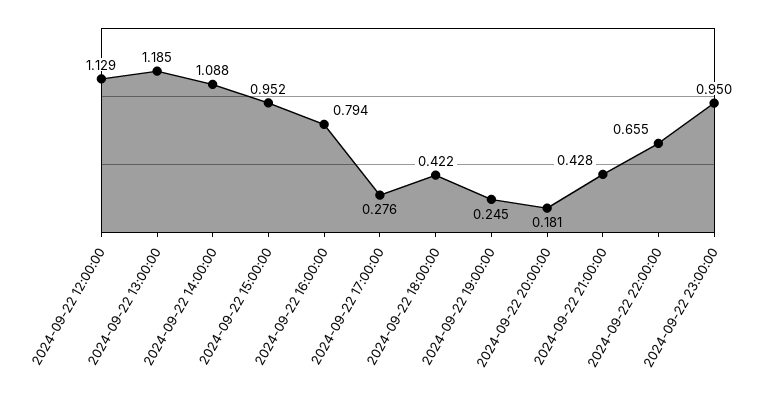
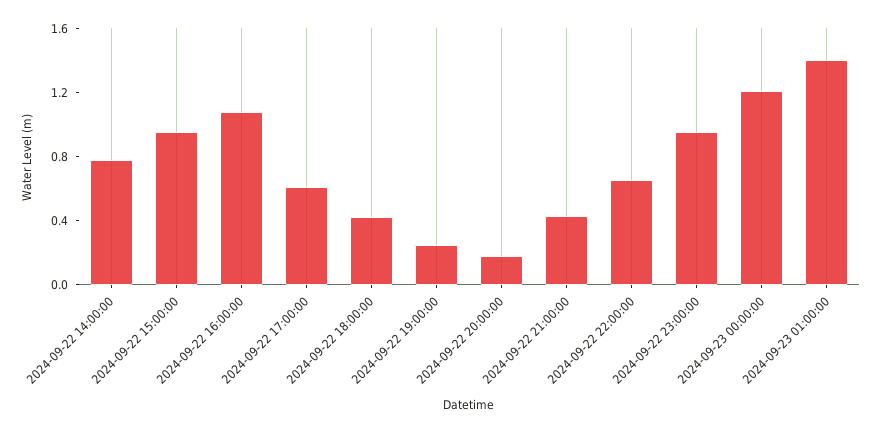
2024-09-22 12:00:00: 1.129 -> none
2024-09-22 13:00:00: 1.185 -> none
2024-09-22 14:00:00: 1.088 -> 0.8
2024-09-22 16:00:00: 0.794 -> 1.1
2024-09-22 17:00:00: 0.276 -> 0.6
2024-09-23 00:00:00: none -> 1.2
2024-09-23 01:00:00: none -> 1.4

